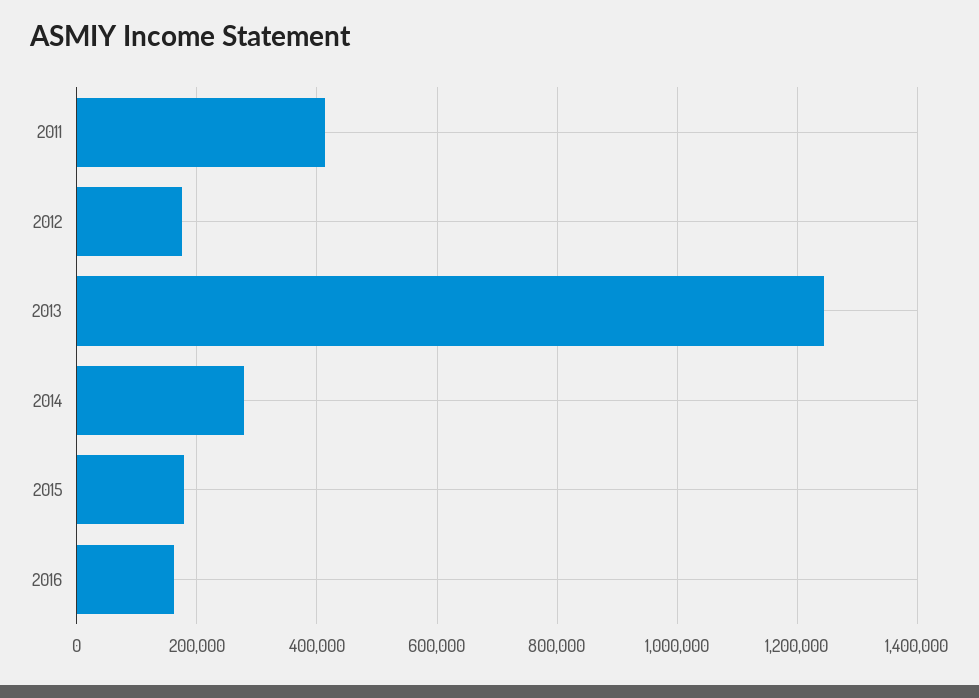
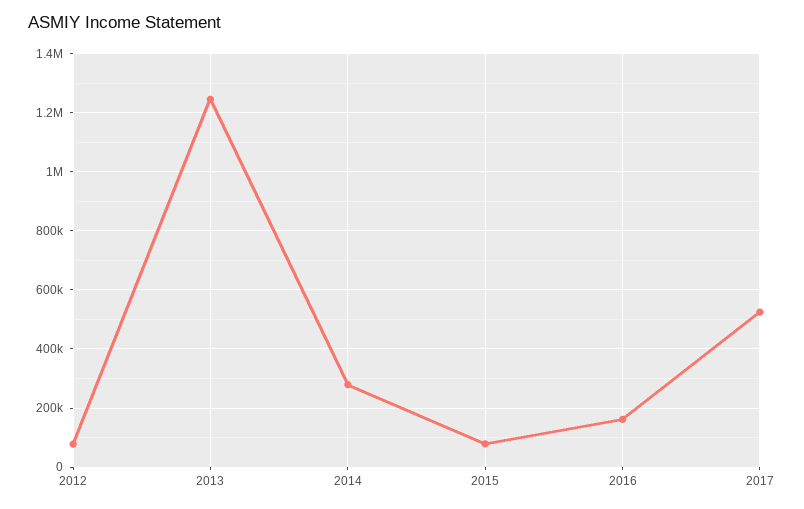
2011: 420000 -> none
2012: 180000 -> 75000
2015: 180000 -> 75000
2017: none -> 525000

